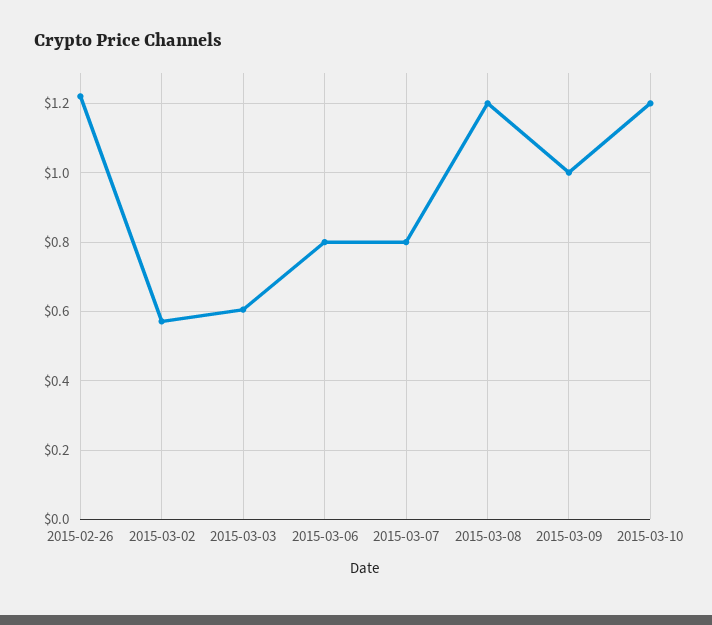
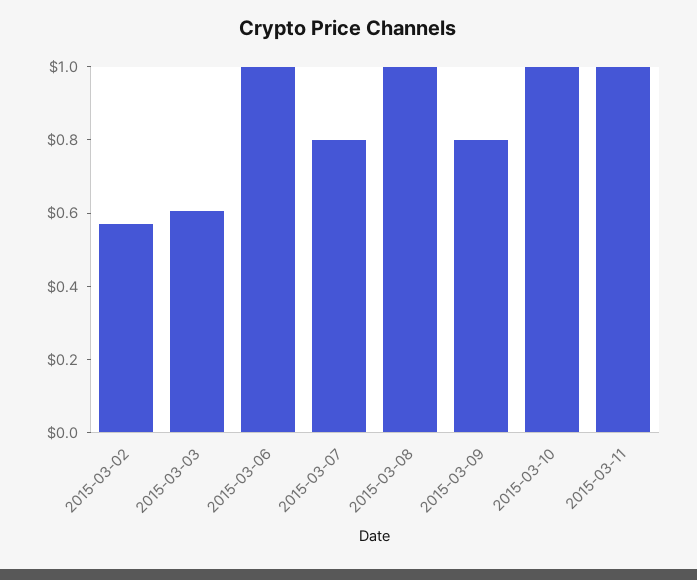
2015-02-26: 1.22 -> none
2015-03-06: 0.8 -> 1
2015-03-08: 1.2 -> 1
2015-03-09: 1 -> 0.8
2015-03-10: 1.2 -> 1
2015-03-11: none -> 1

